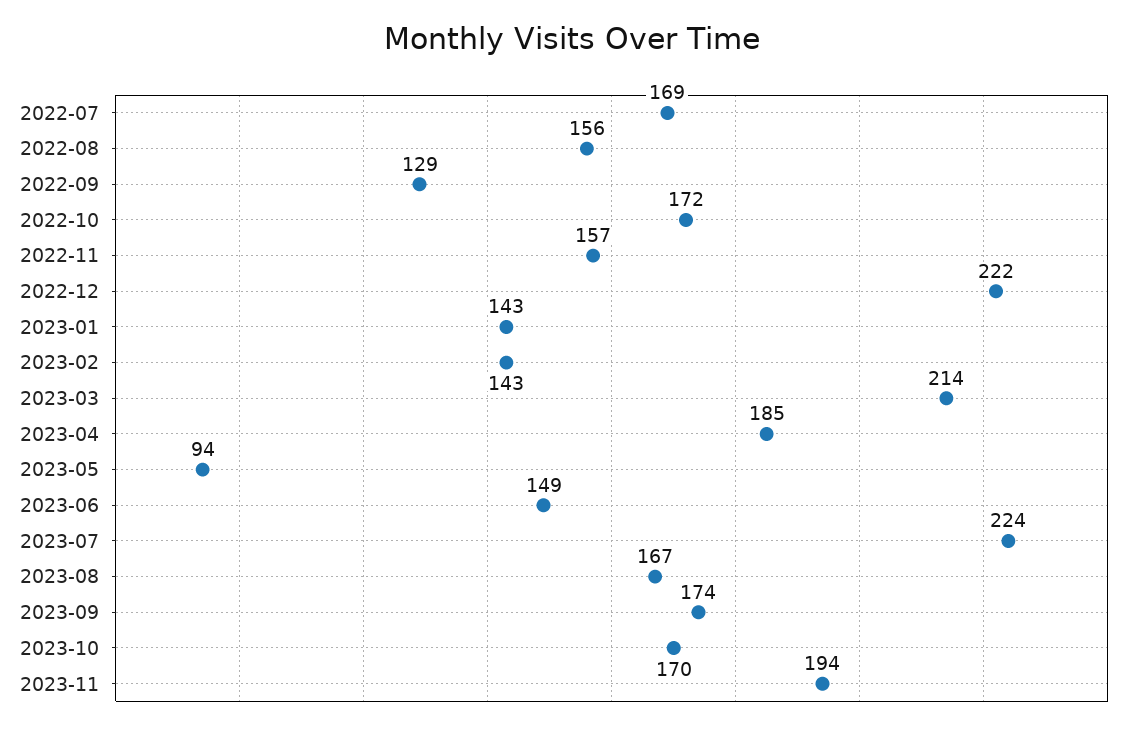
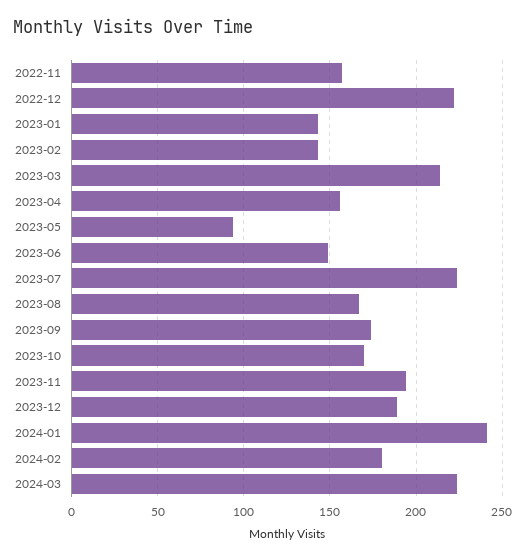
2022-07: 169 -> none
2022-08: 156 -> none
2022-09: 129 -> none
2022-10: 172 -> none
2023-04: 185 -> 155
2023-12: none -> 190
2024-01: none -> 240
2024-02: none -> 180
2024-03: none -> 225

